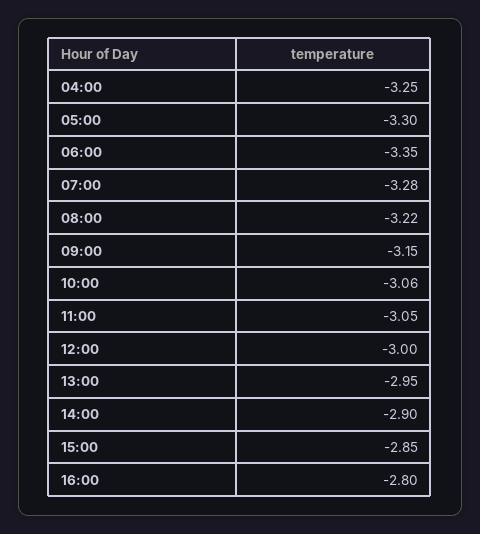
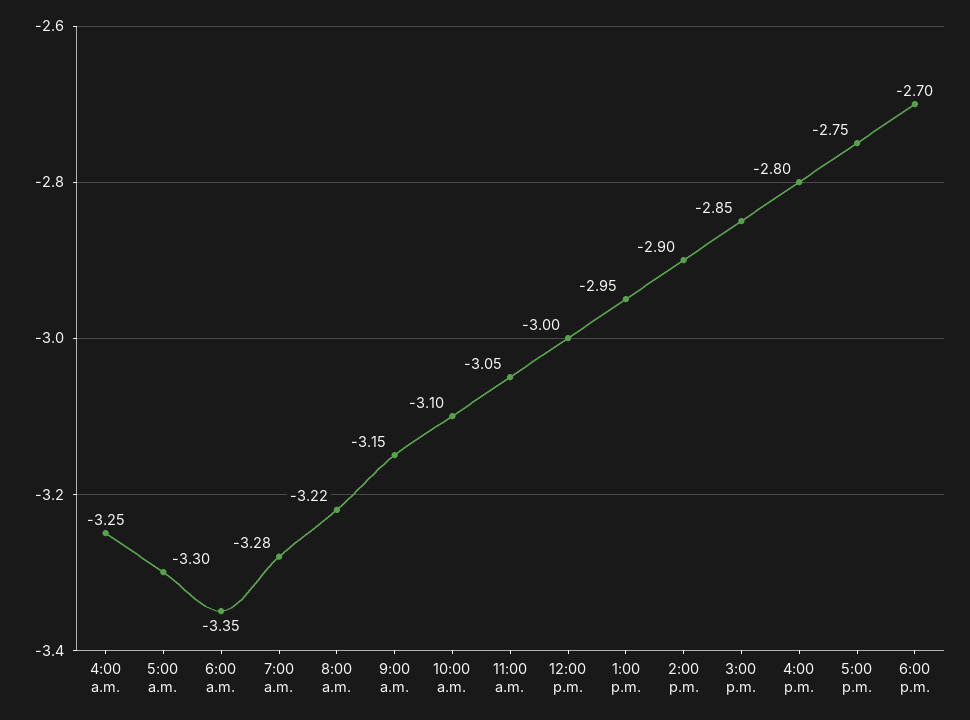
10:00: -3.06 -> -3.1
5:00 p.m.: none -> -2.75
6:00 p.m.: none -> -2.7

